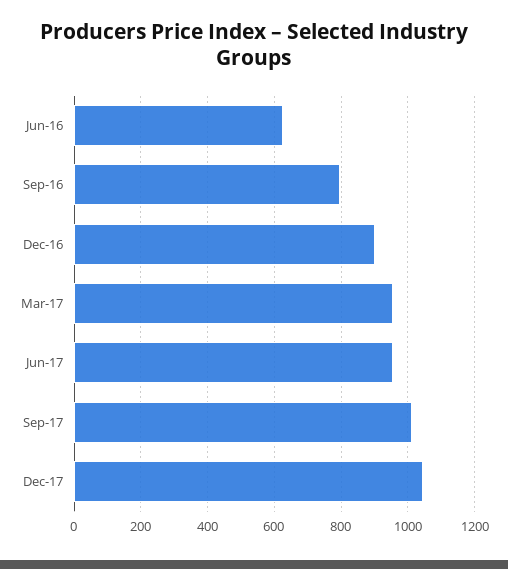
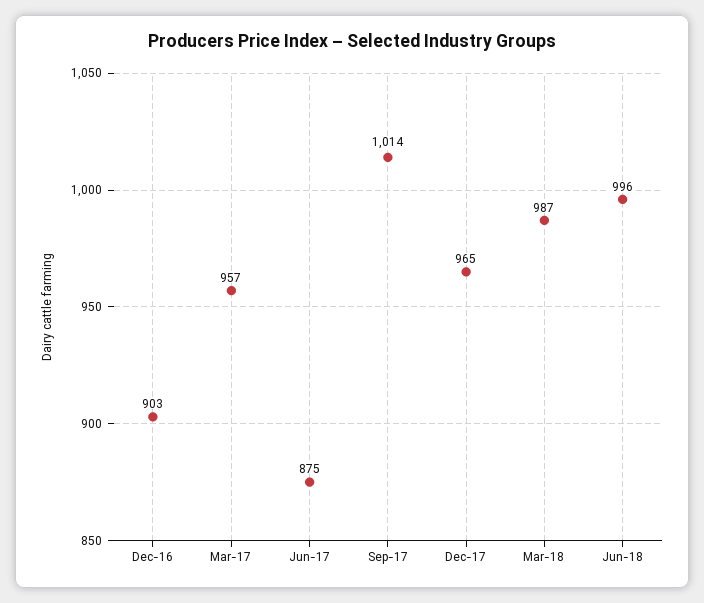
Jun-16: 620 -> none
Sep-16: 800 -> none
Jun-17: 960 -> 875
Dec-17: 1040 -> 965
Mar-18: none -> 987
Jun-18: none -> 996

